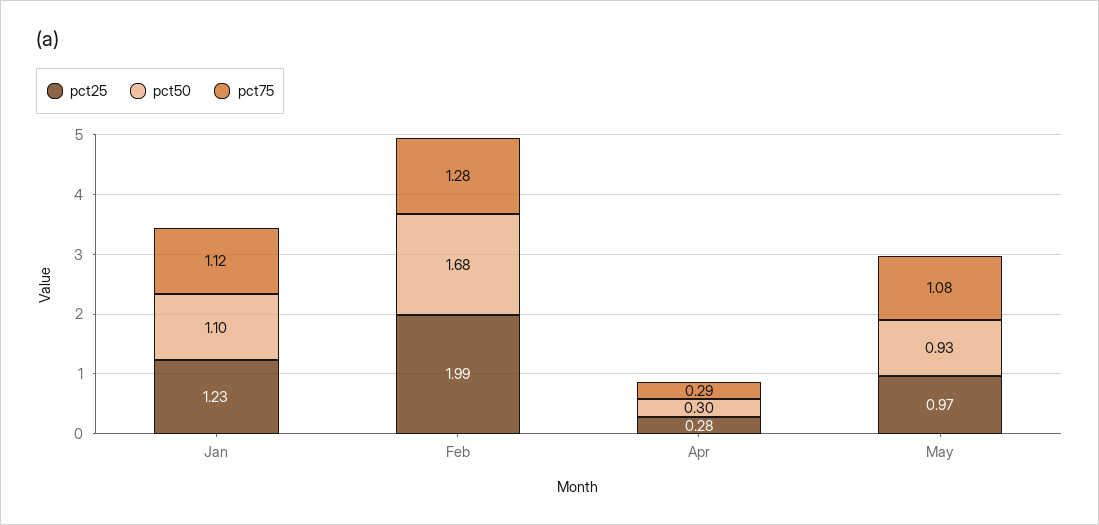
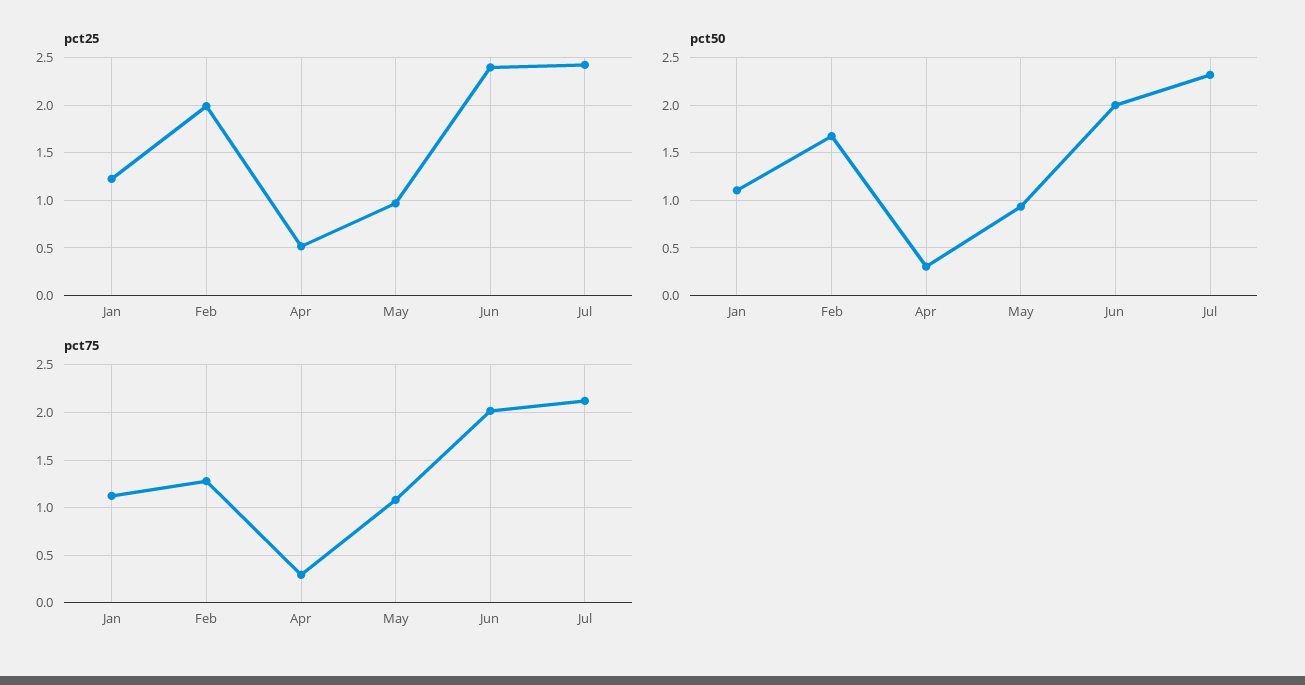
pct25, Apr: 0.28 -> 0.5
pct25, Jun: none -> 2.4
pct25, Jul: none -> 2.4
pct50, Jun: none -> 2
pct50, Jul: none -> 2.3
pct75, Jun: none -> 2
pct75, Jul: none -> 2.1

